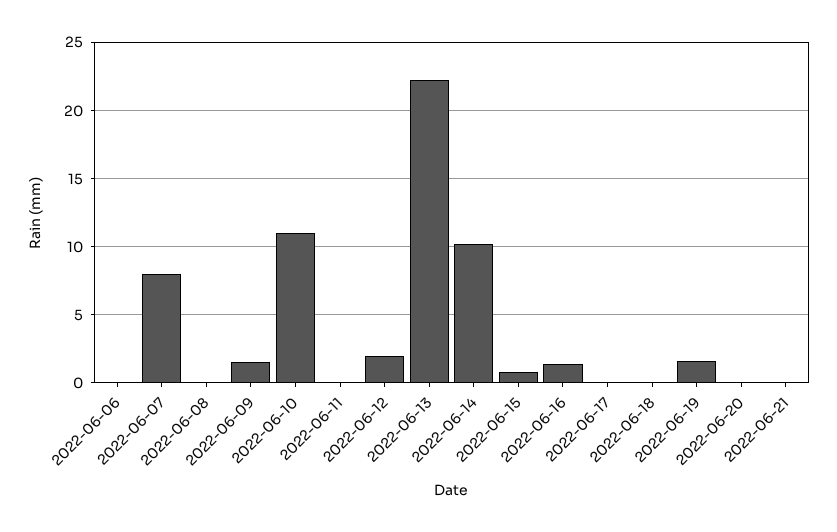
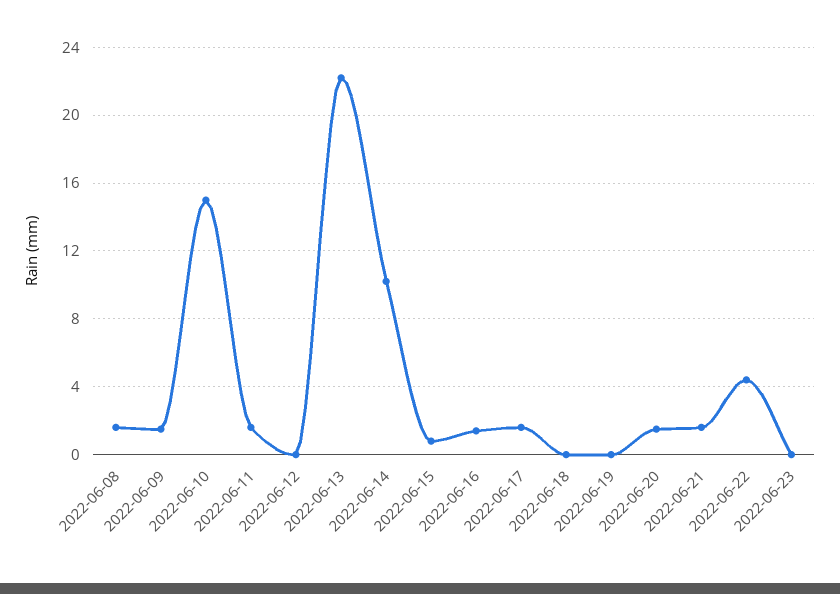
2022-06-06: 0 -> none
2022-06-07: 8 -> none
2022-06-08: 0 -> 1.5
2022-06-10: 11 -> 15
2022-06-11: 0 -> 1.5
2022-06-12: 2 -> 0
2022-06-17: 0 -> 1.5
2022-06-19: 1.5 -> 0
2022-06-20: 0 -> 1.5
2022-06-21: 0 -> 1.5
2022-06-22: none -> 4.5
2022-06-23: none -> 0

